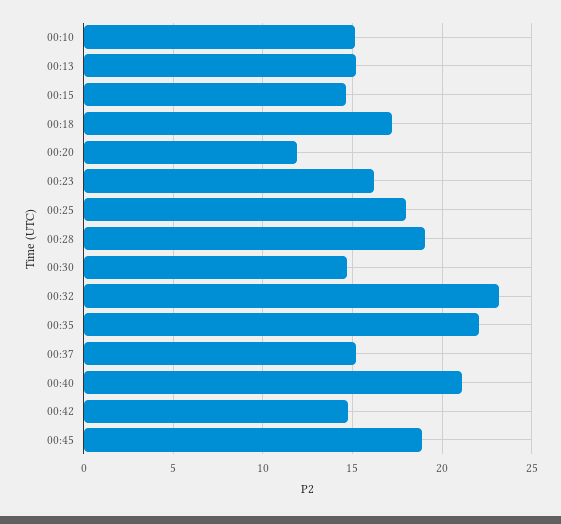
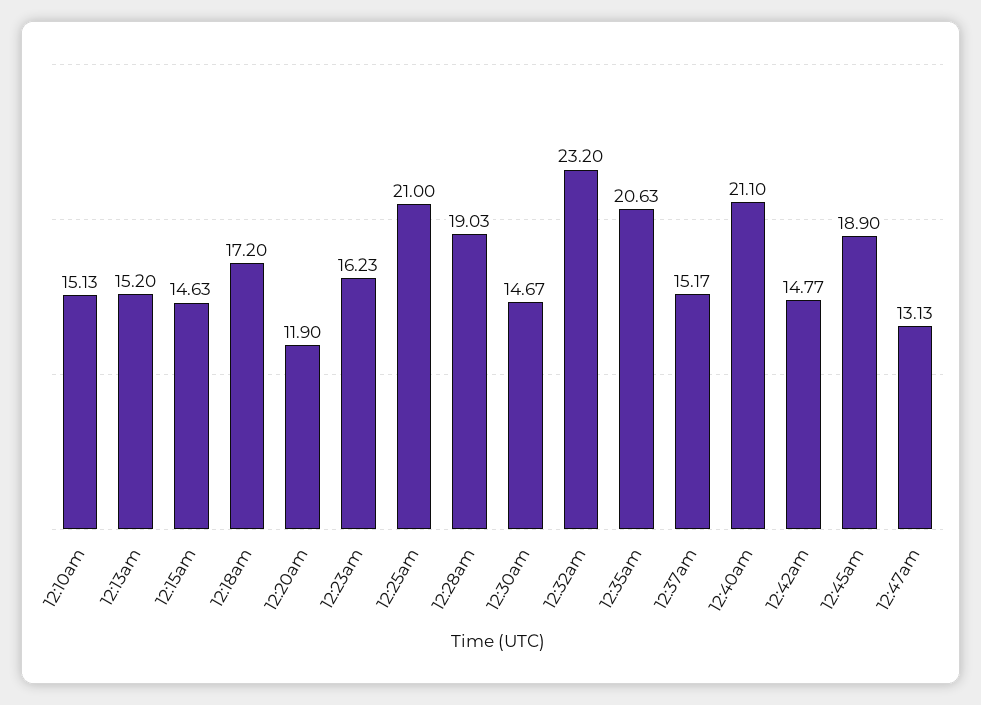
00:25: 18 -> 21
00:35: 22 -> 20.63
12:47am: none -> 13.13

